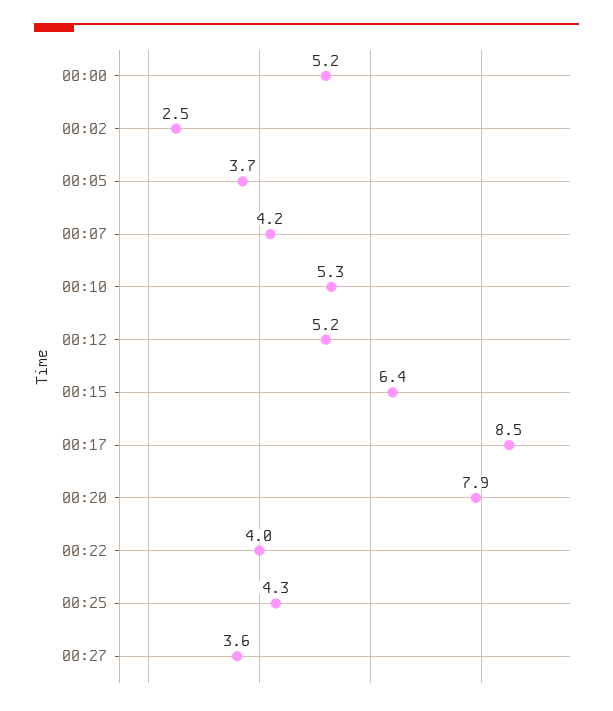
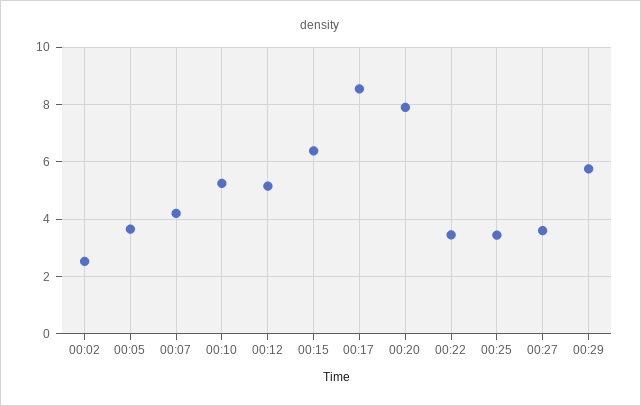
00:00: 5.2 -> none
00:22: 4 -> 3.5
00:25: 4.3 -> 3.5
00:29: none -> 5.75

